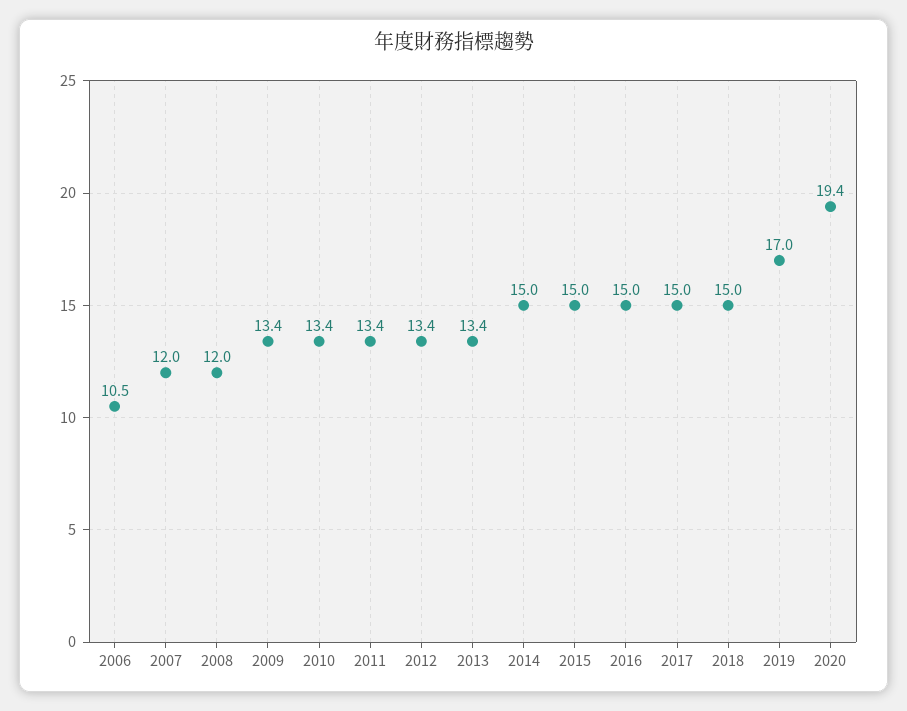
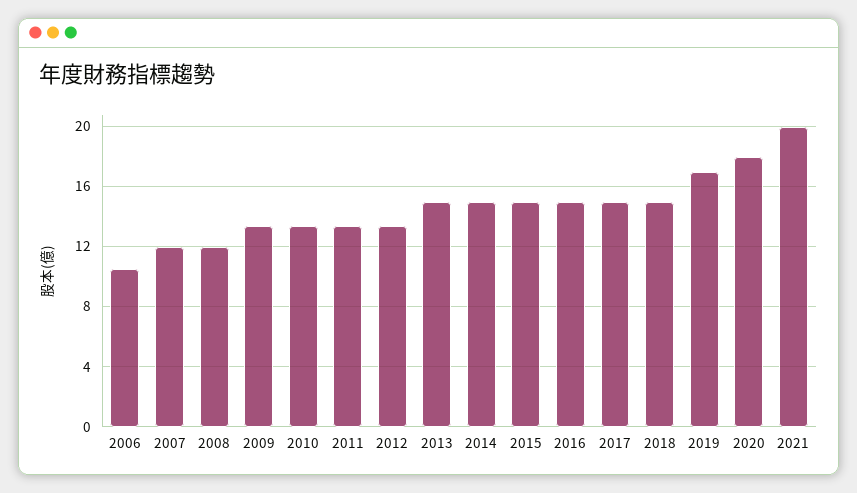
2013: 13.4 -> 15
2020: 19.4 -> 18
2021: none -> 20

